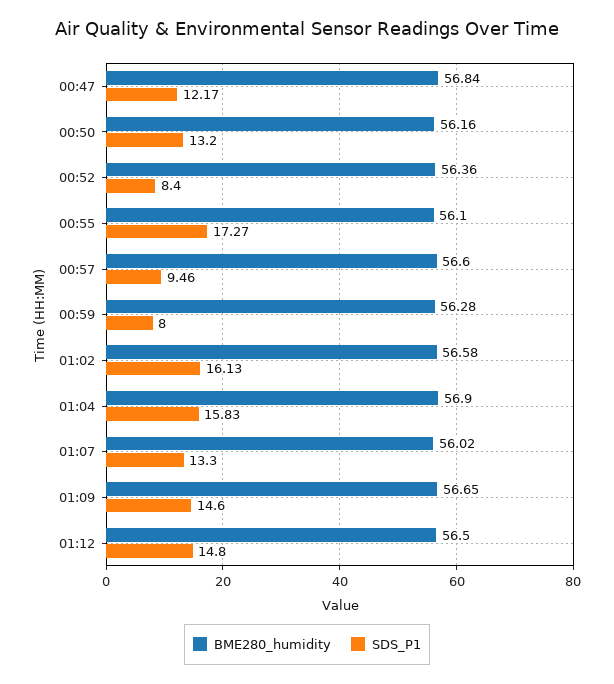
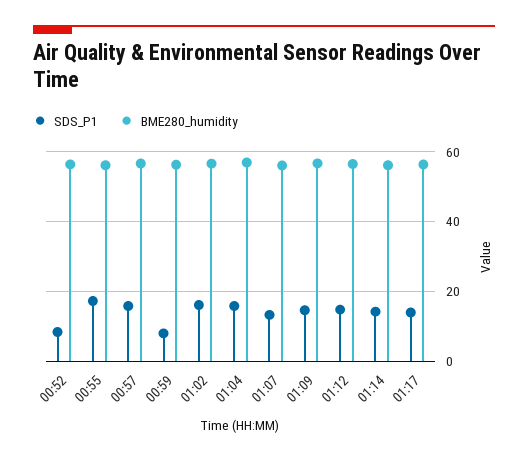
BME280_humidity, 00:47: 56.84 -> none
SDS_P1, 00:47: 12.17 -> none
BME280_humidity, 00:50: 56.16 -> none
SDS_P1, 00:50: 13.2 -> none
SDS_P1, 00:57: 9.46 -> 16
SDS_P1, 01:14: none -> 14
BME280_humidity, 01:14: none -> 56
SDS_P1, 01:17: none -> 14
BME280_humidity, 01:17: none -> 56

